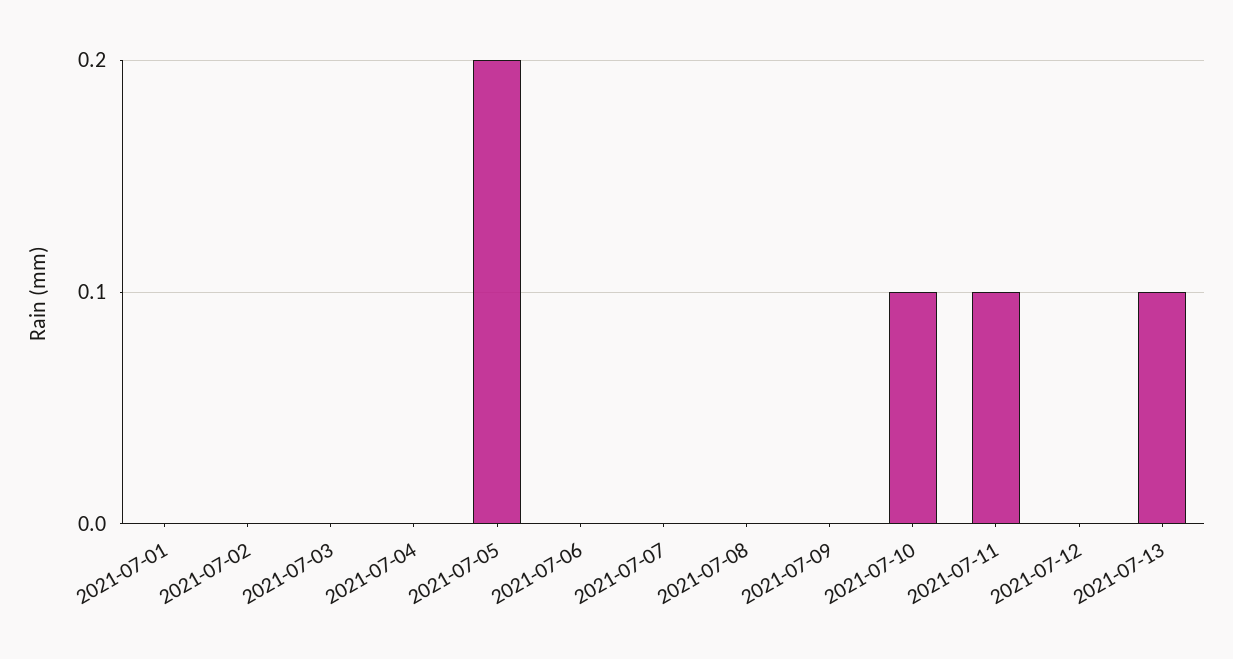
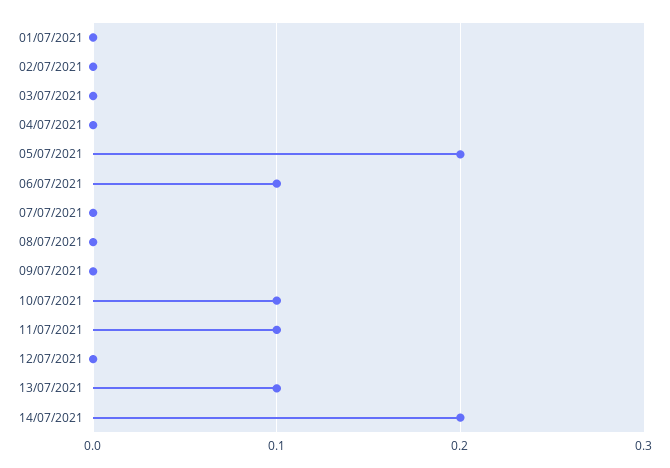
2021-07-06: 0 -> 0.1
14/07/2021: none -> 0.2

